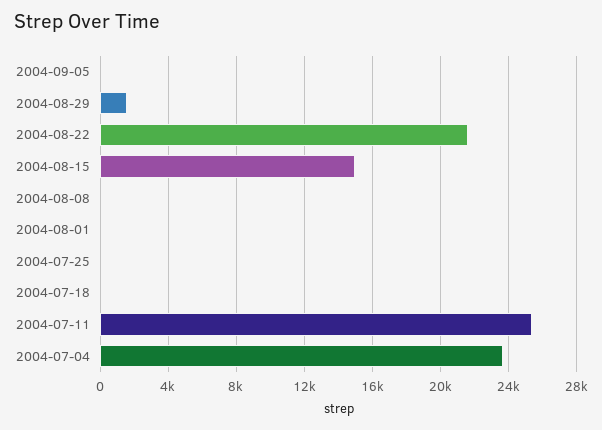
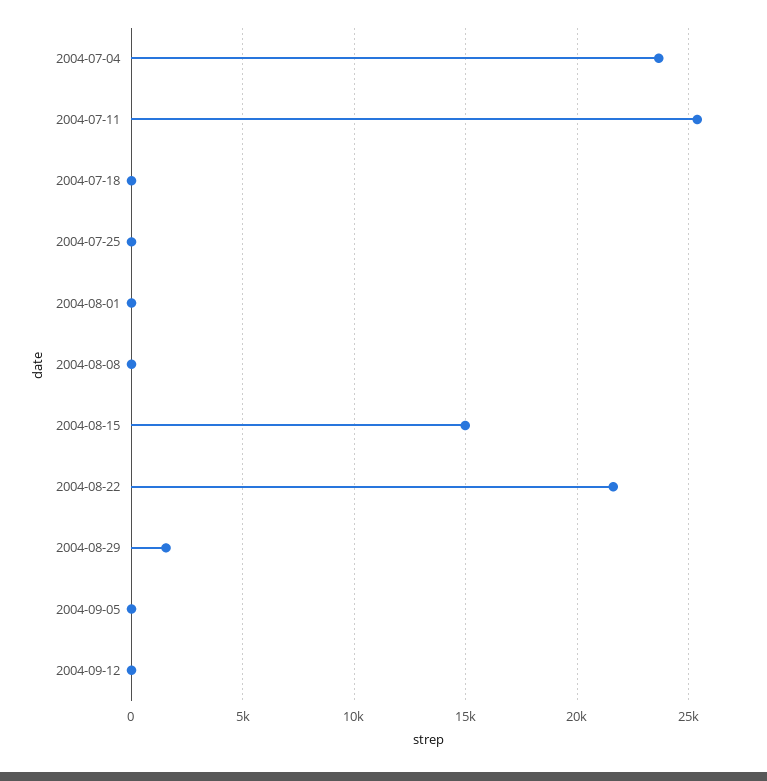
2004-09-12: none -> 0

